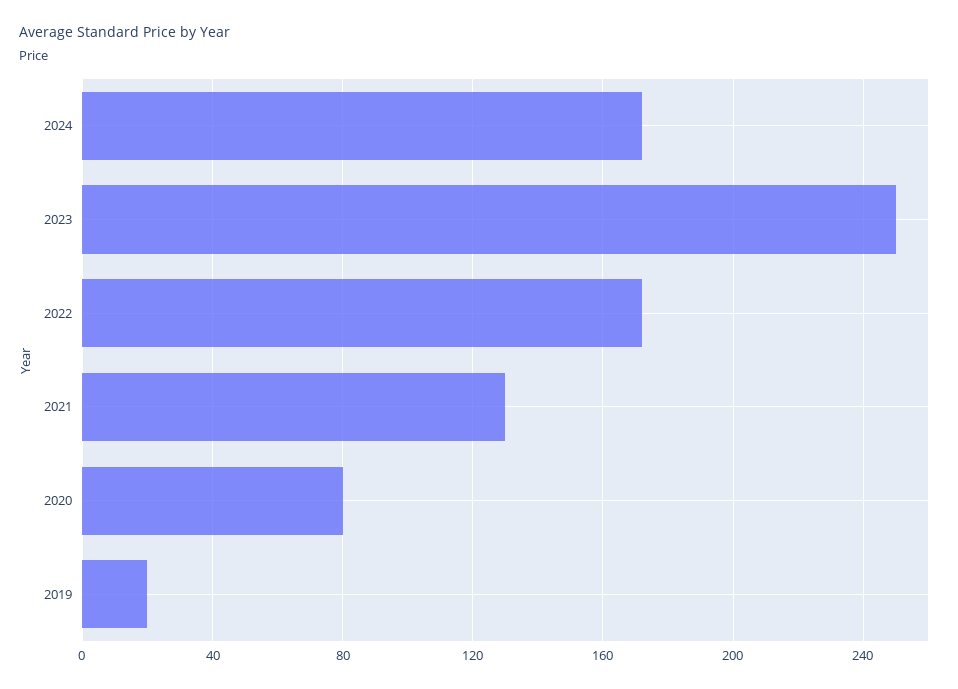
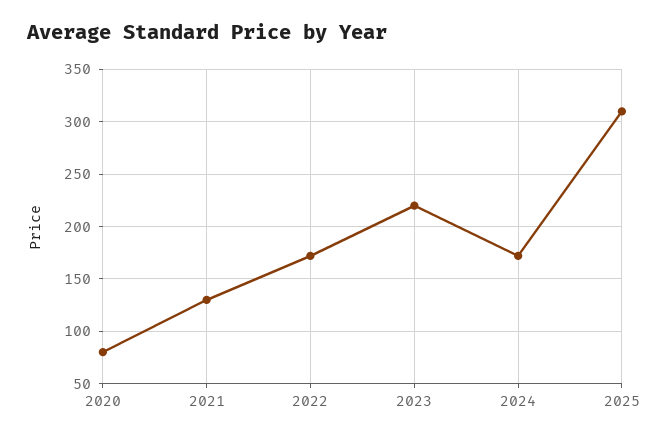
2023: 250 -> 220
2019: 20 -> none
2025: none -> 310

